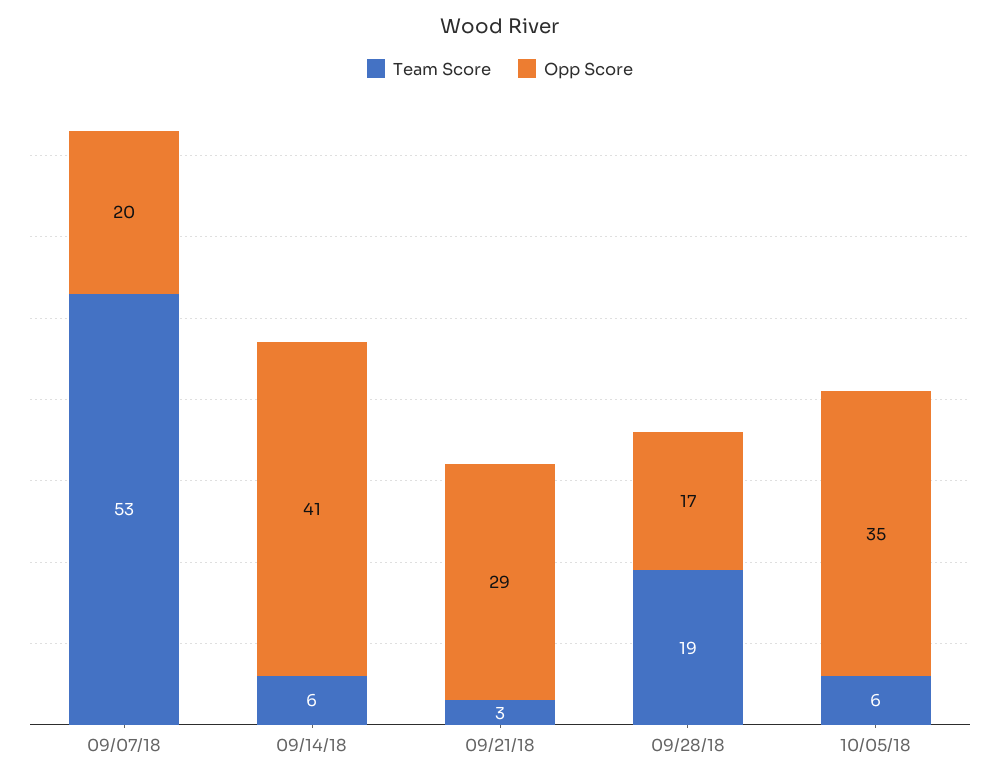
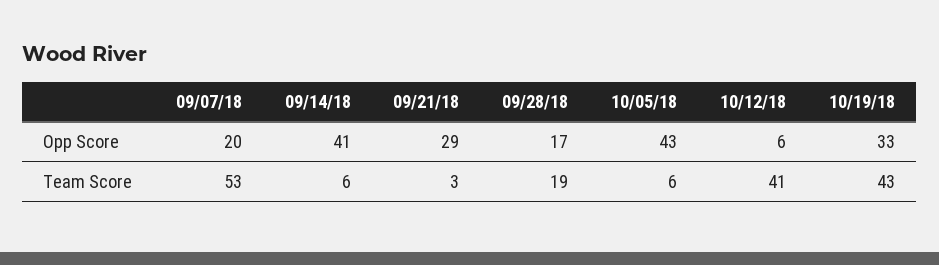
Opp Score, 10/05/18: 35 -> 43
Opp Score, 10/12/18: none -> 6
Opp Score, 10/19/18: none -> 33
Team Score, 10/12/18: none -> 41
Team Score, 10/19/18: none -> 43

